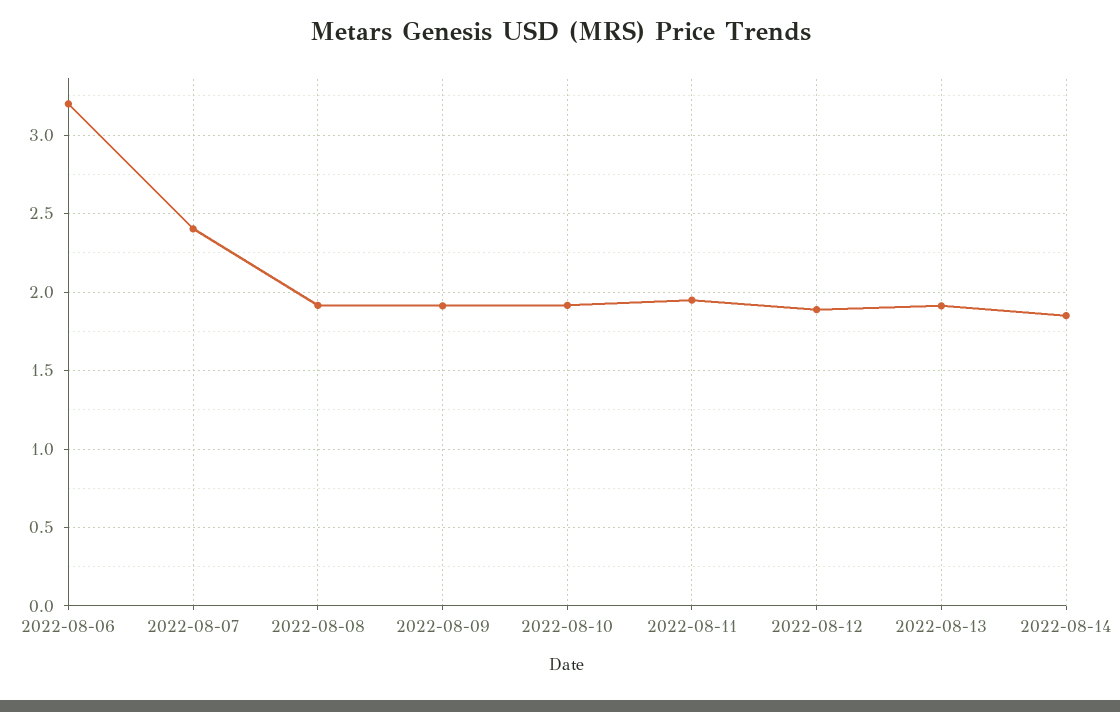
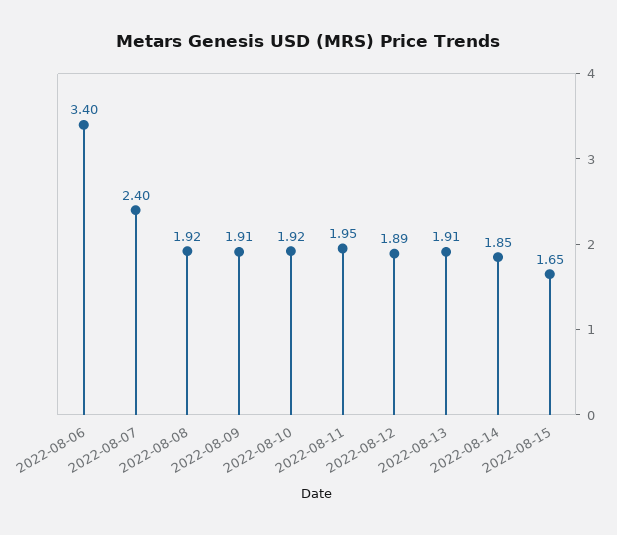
2022-08-06: 3.2 -> 3.4
2022-08-15: none -> 1.65

